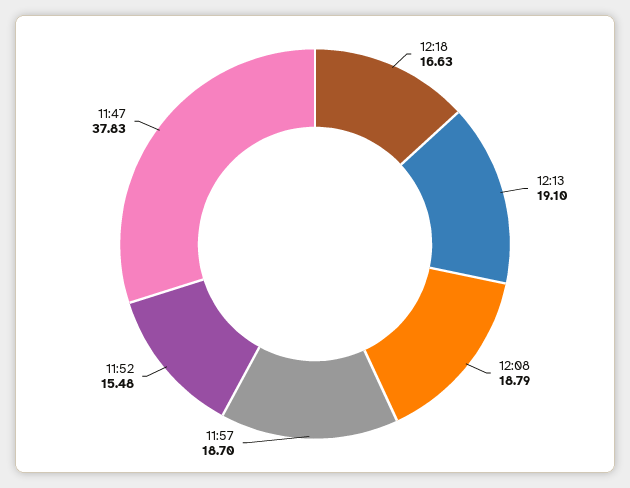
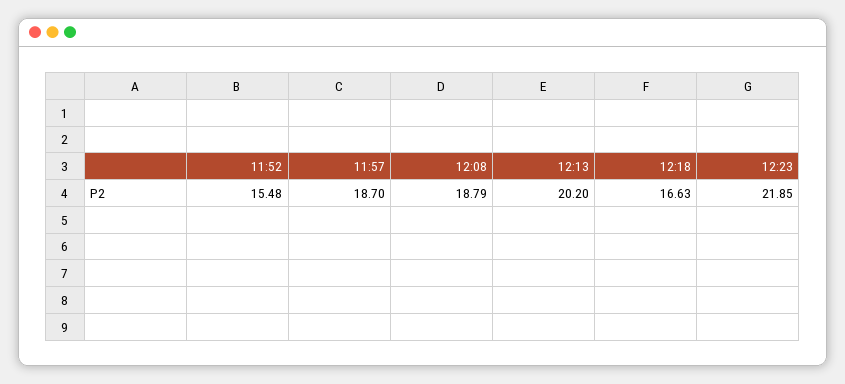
12:13: 19.1 -> 20.2
11:47: 37.83 -> none
12:23: none -> 21.85

